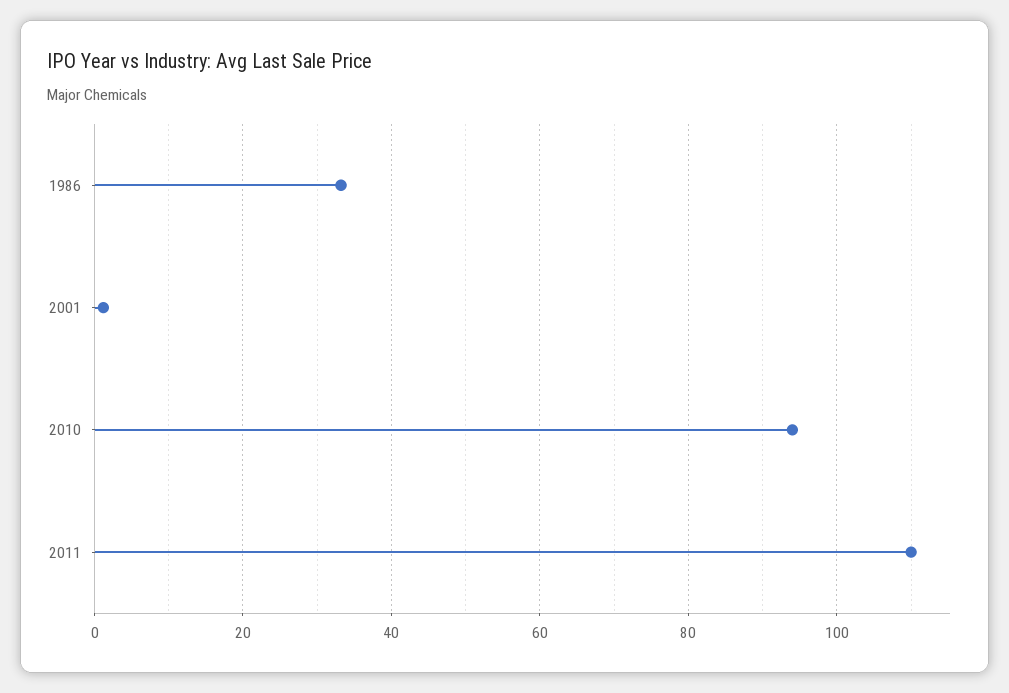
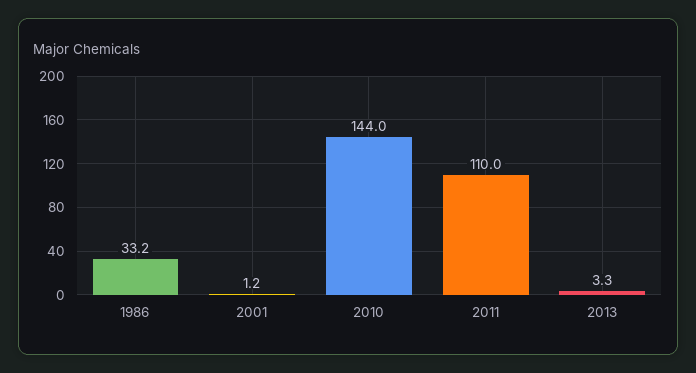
2010: 94 -> 144
2013: none -> 3.3

